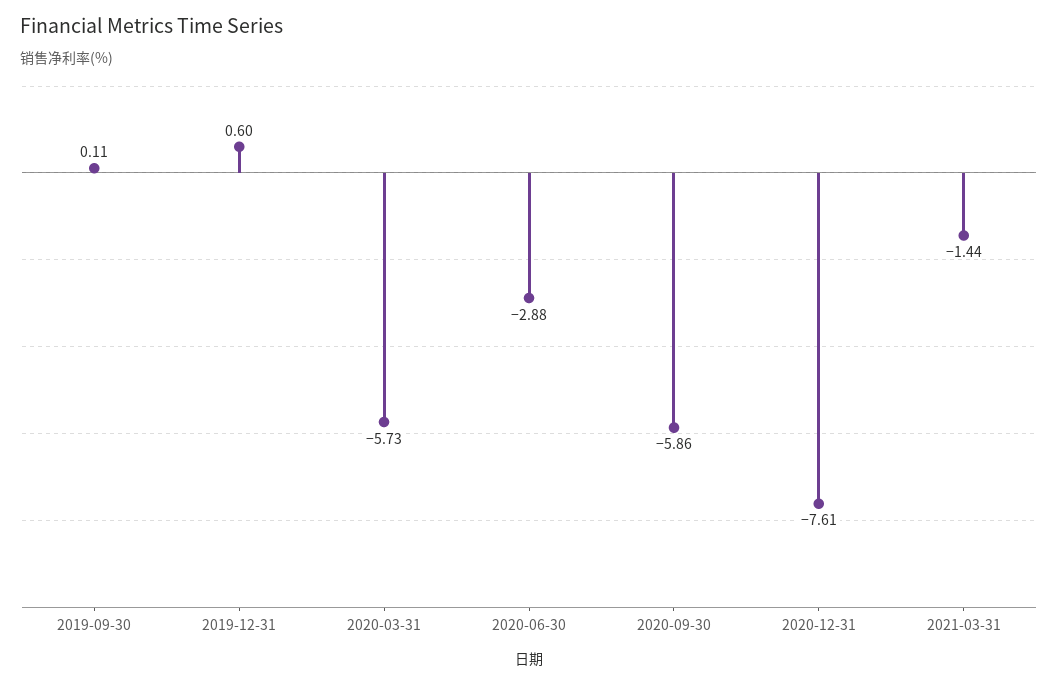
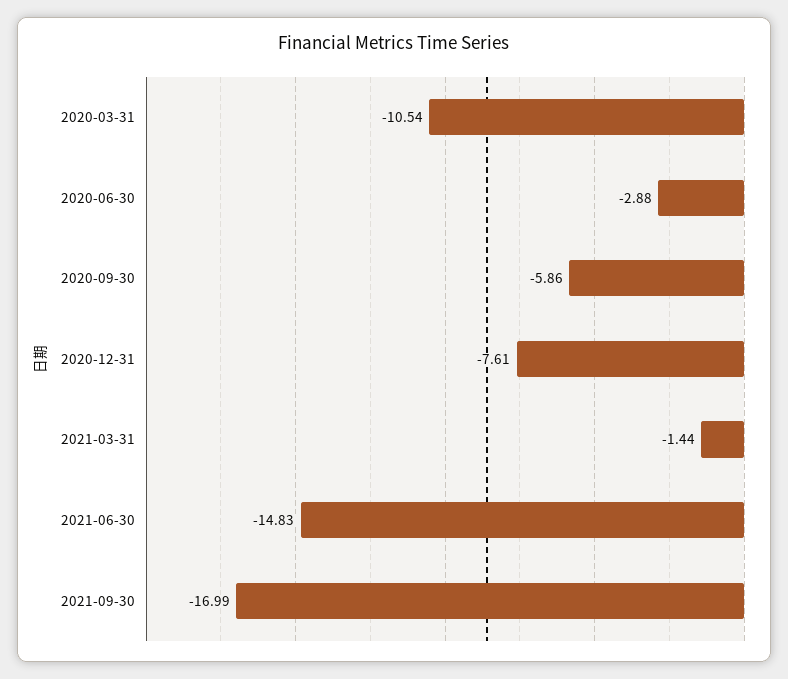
2019-09-30: 0.11 -> none
2019-12-31: 0.6 -> none
2020-03-31: -5.73 -> -10.54
2021-06-30: none -> -14.83
2021-09-30: none -> -16.99

